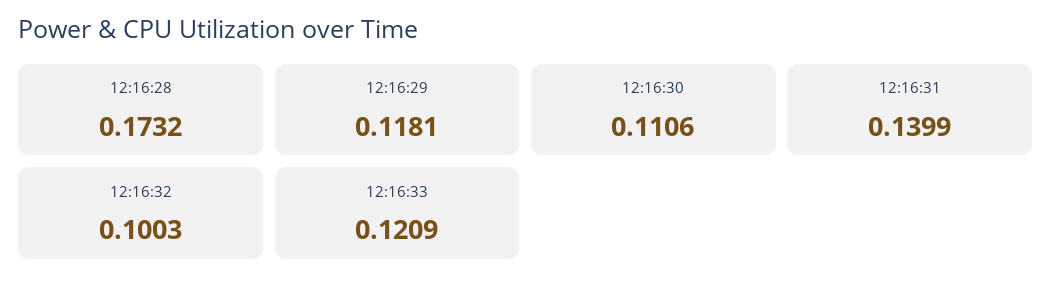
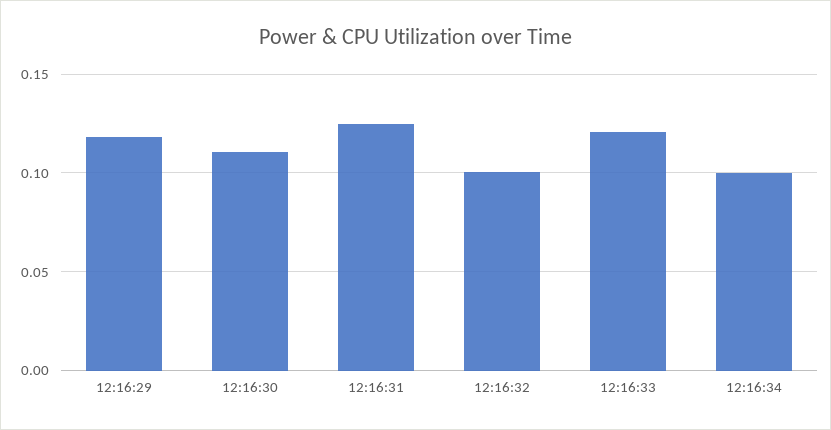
12:16:28: 0.1732 -> none
12:16:31: 0.1399 -> 0.125
12:16:34: none -> 0.1

